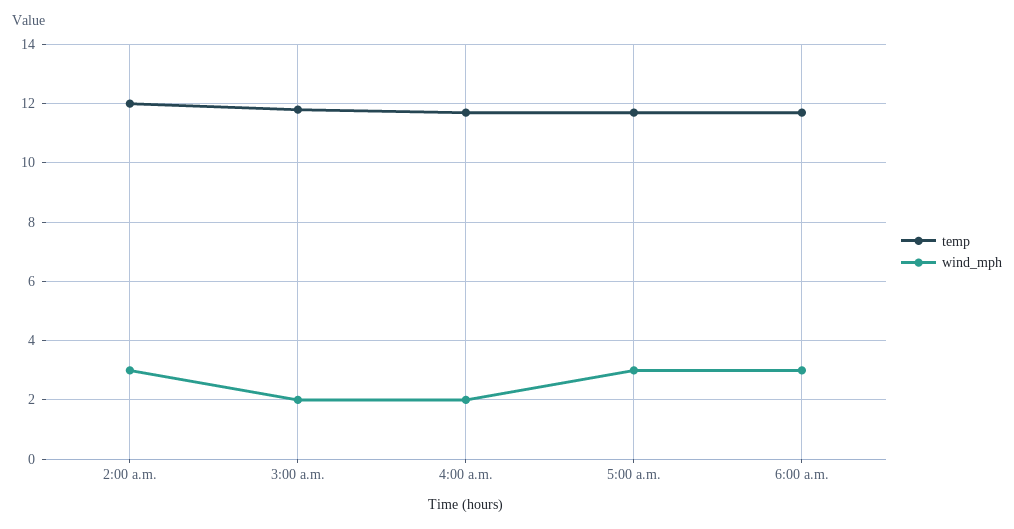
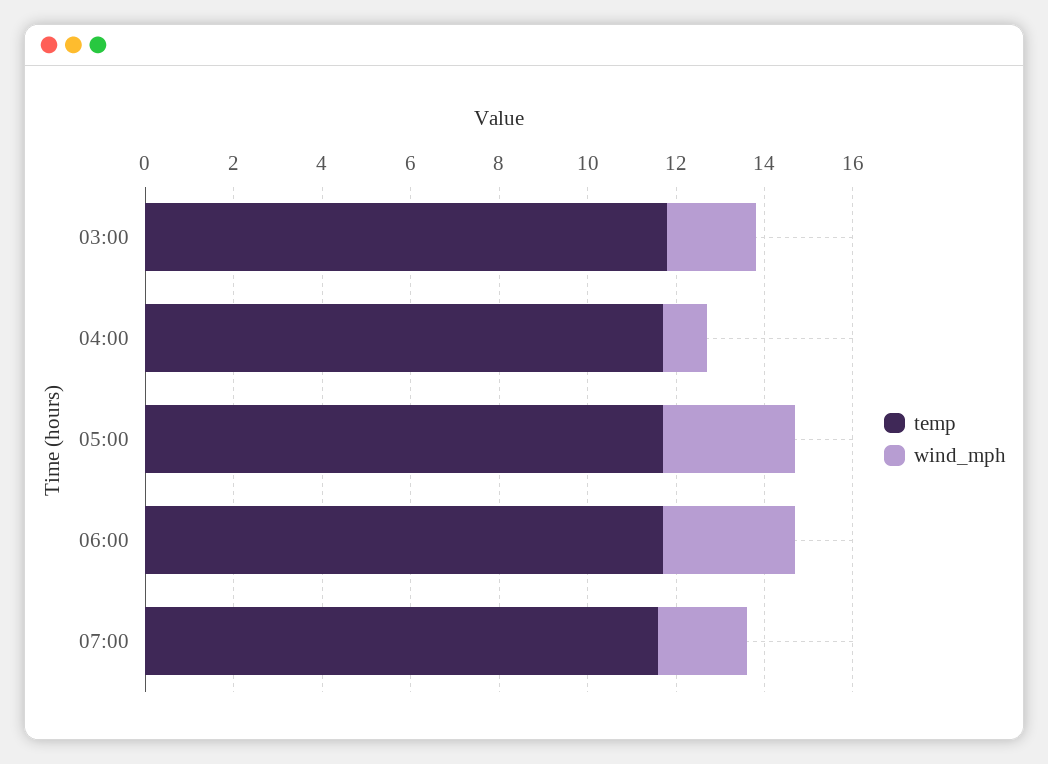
temp, 2:00 a.m.: 12 -> none
wind_mph, 2:00 a.m.: 3 -> none
wind_mph, 4:00 a.m.: 2 -> 1
temp, 07:00: none -> 11.5
wind_mph, 07:00: none -> 2

